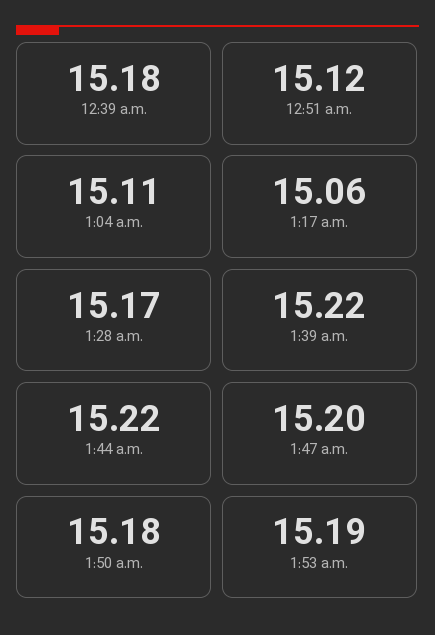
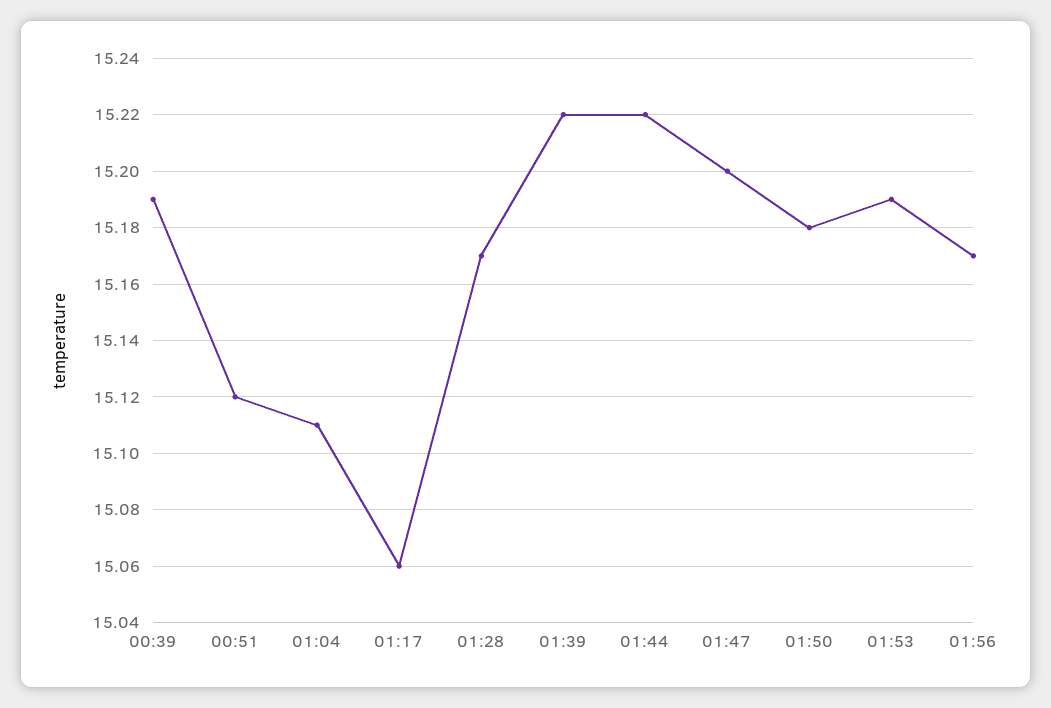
12:39 a.m.: 15.18 -> 15.19
01:56: none -> 15.17

